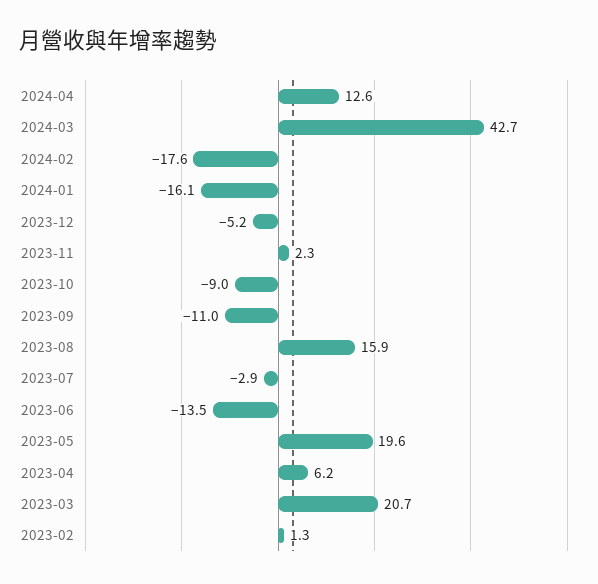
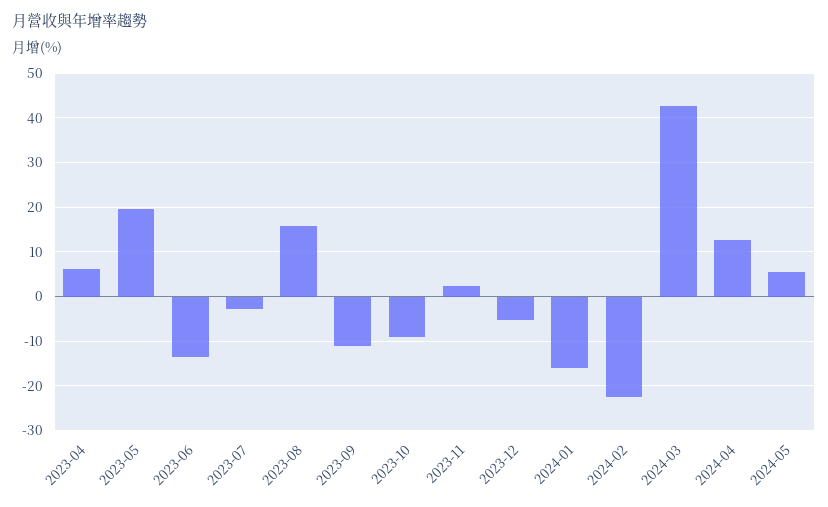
2024-02: -17.6 -> -22
2023-03: 20.7 -> none
2023-02: 1.3 -> none
2024-05: none -> 6

